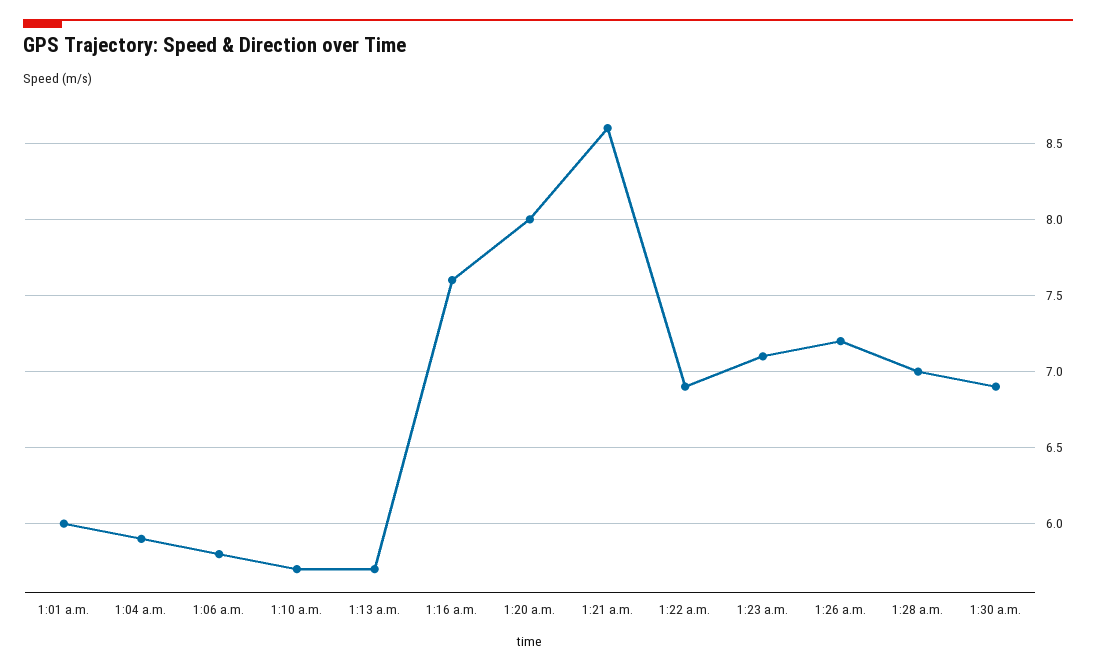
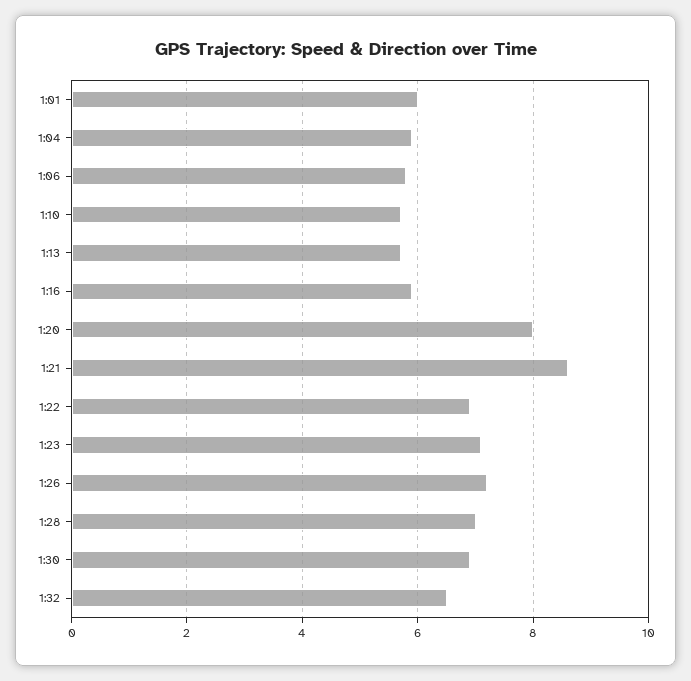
1:16 a.m.: 7.6 -> 6
1:32: none -> 6.5

